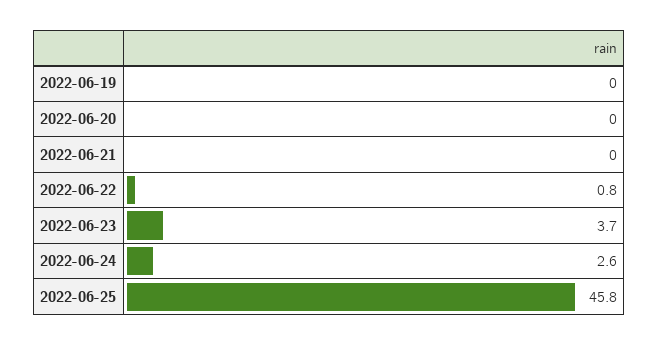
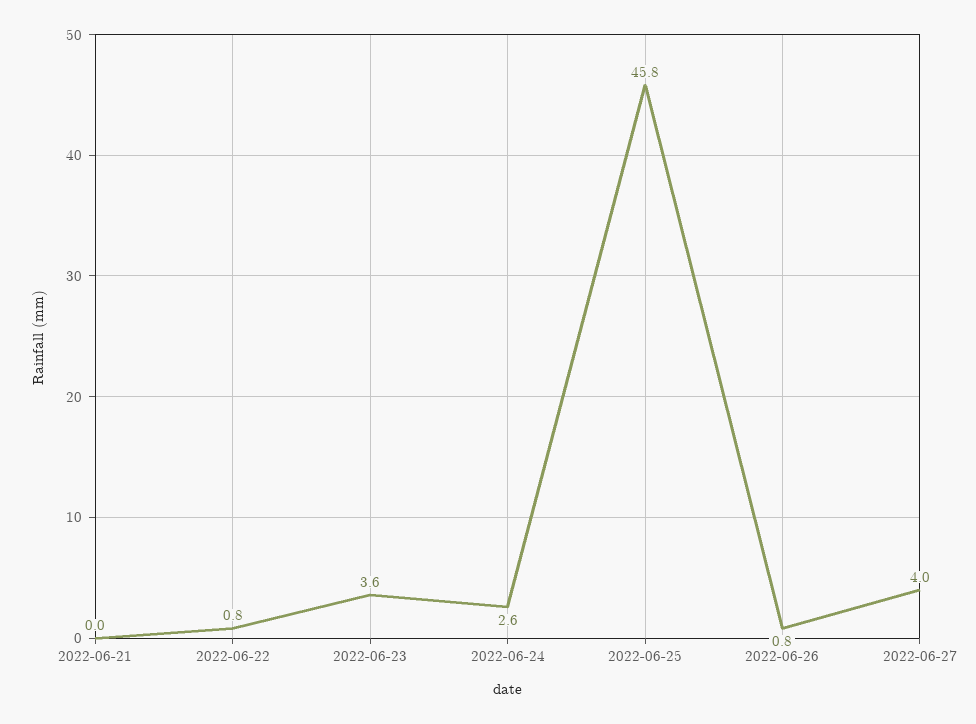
2022-06-19: 0 -> none
2022-06-20: 0 -> none
2022-06-23: 3.7 -> 3.6
2022-06-26: none -> 0.8
2022-06-27: none -> 4

